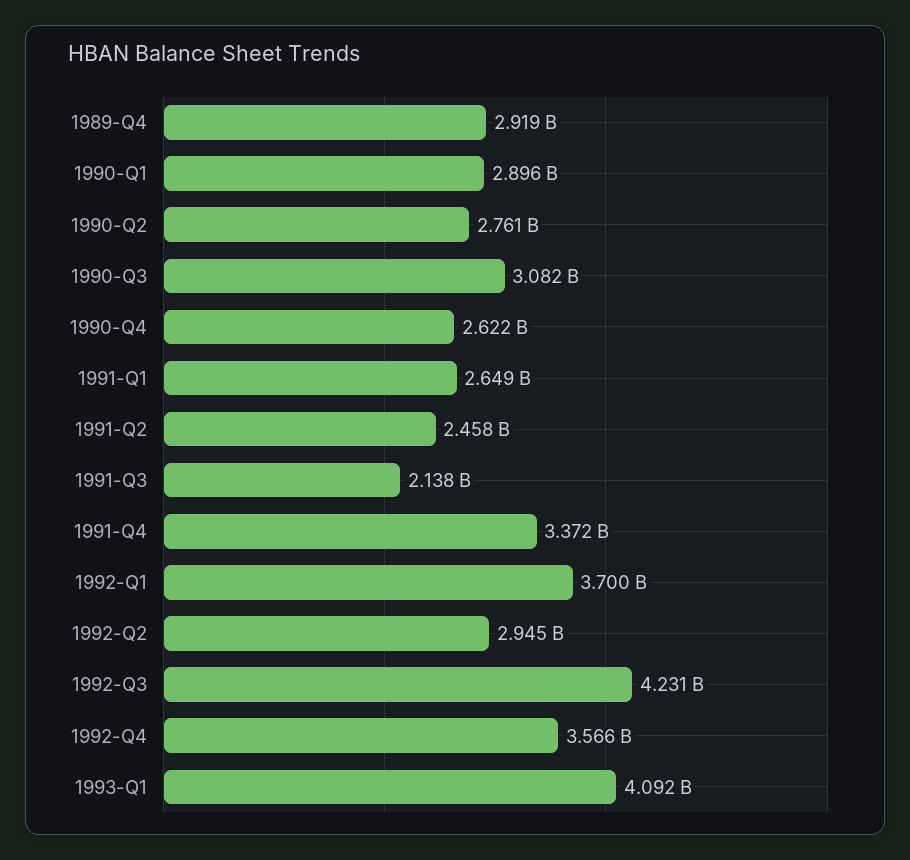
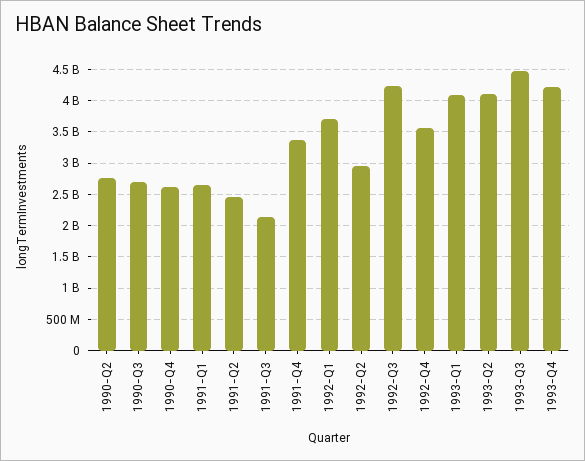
1989-Q4: 2919000000 -> none
1990-Q1: 2896000000 -> none
1990-Q3: 3082000000 -> 2700000000
1993-Q2: none -> 4100000000
1993-Q3: none -> 4500000000
1993-Q4: none -> 4200000000

